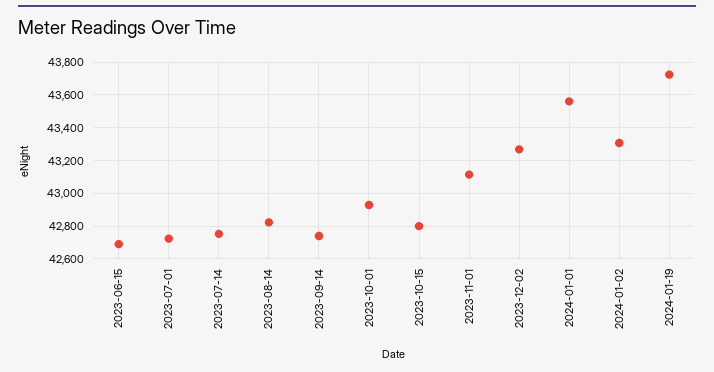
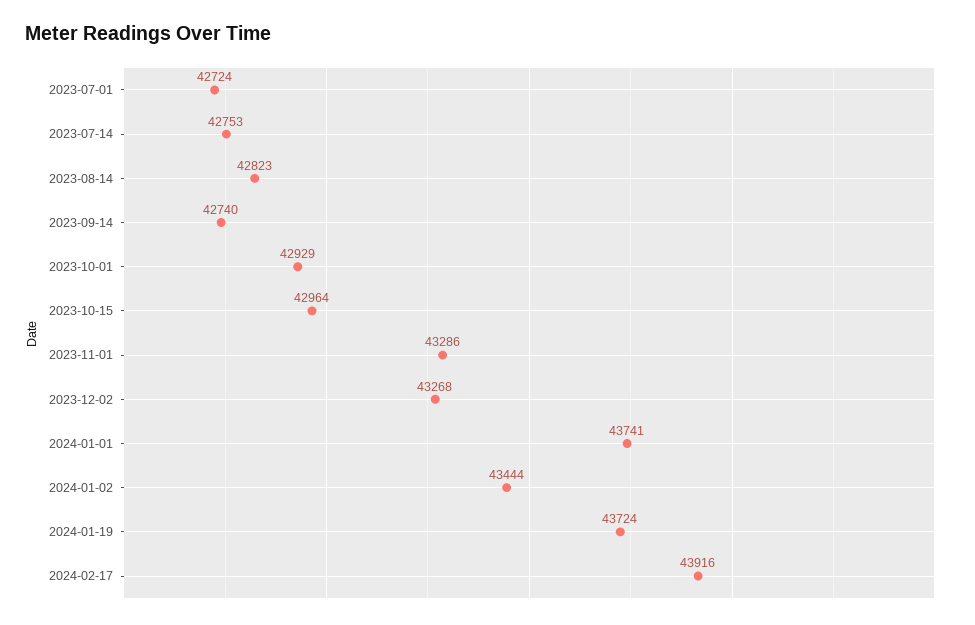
2023-06-15: 42700 -> none
2023-10-15: 42800 -> 42964
2023-11-01: 43100 -> 43286
2024-01-01: 43550 -> 43741
2024-01-02: 43300 -> 43444
2024-02-17: none -> 43916

